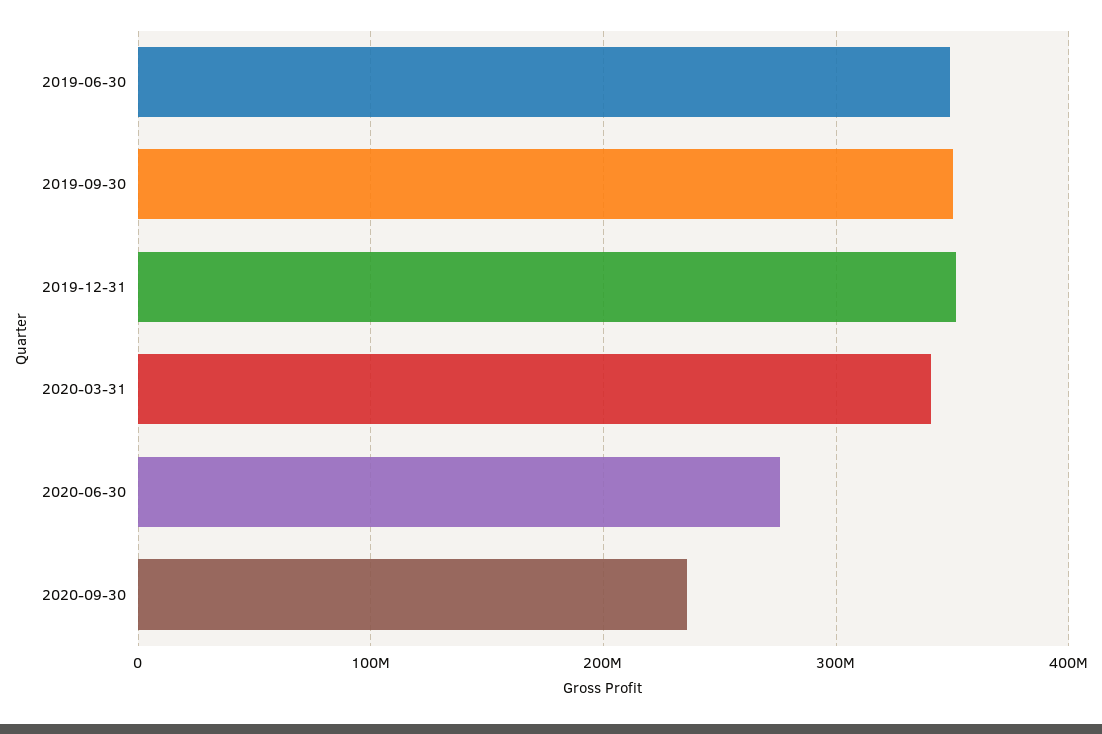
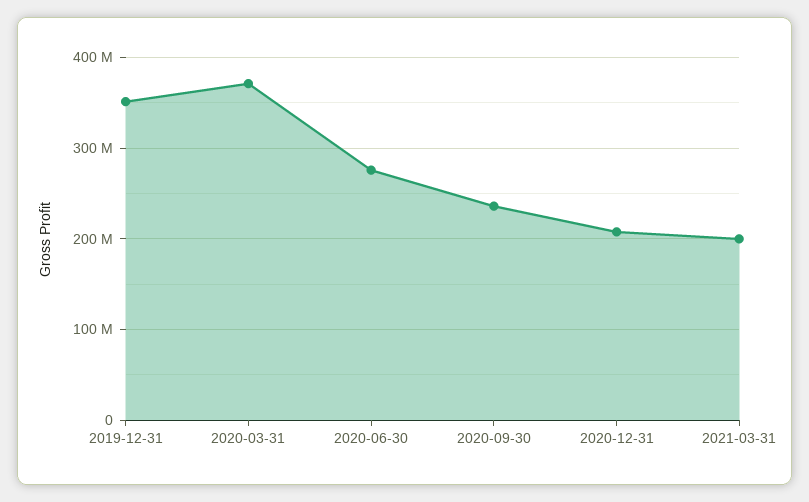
2019-06-30: 350000000 -> none
2019-09-30: 350000000 -> none
2020-03-31: 340000000 -> 370000000
2020-12-31: none -> 210000000
2021-03-31: none -> 200000000

